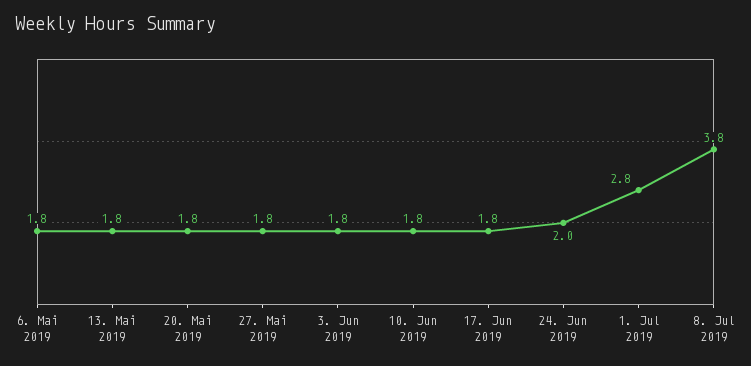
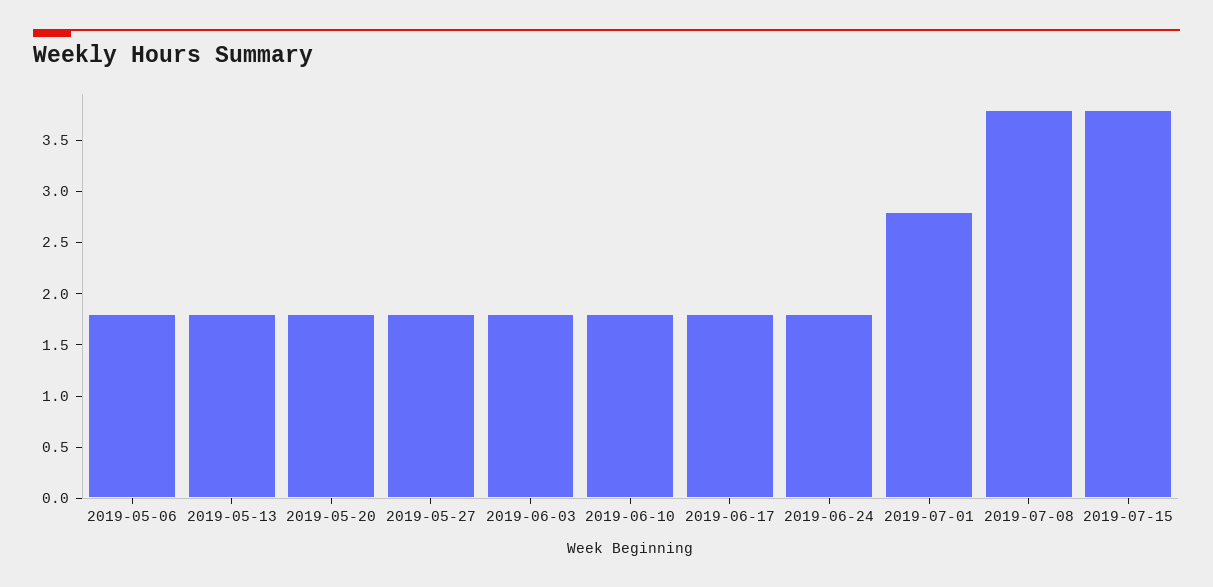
24. Jun 2019: 2 -> 1.8
2019-07-15: none -> 3.8

